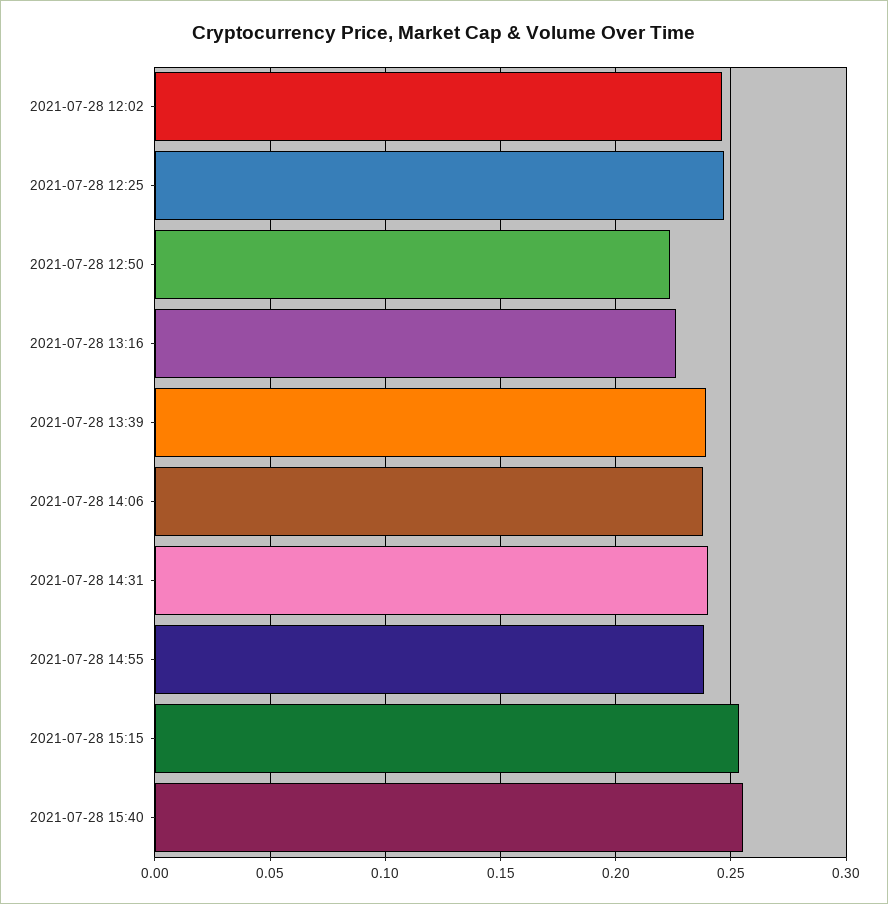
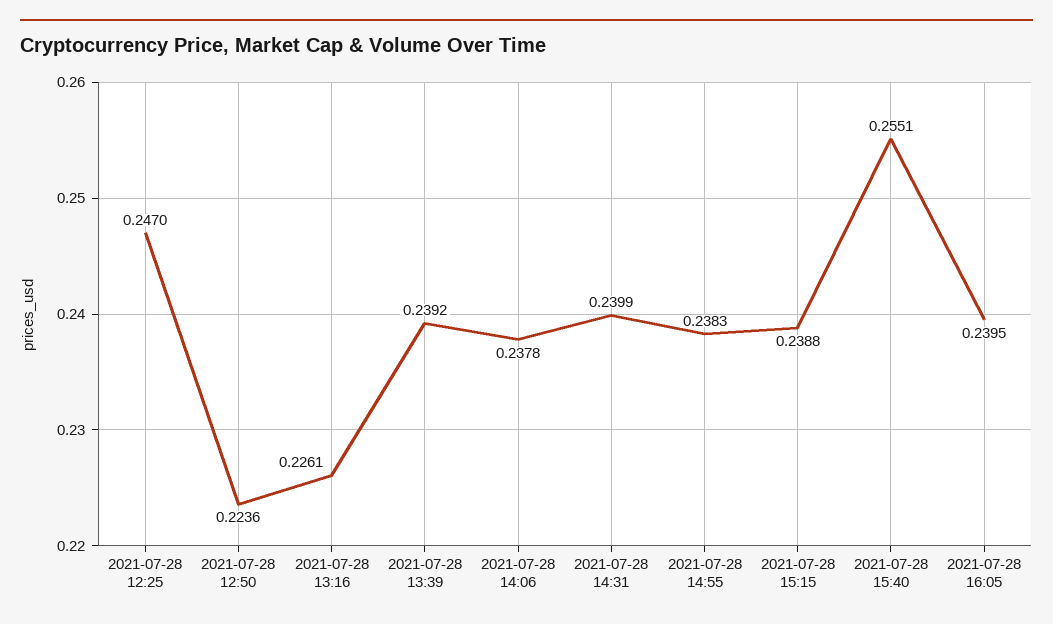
2021-07-28 12:02: 0.245 -> none
2021-07-28 15:15: 0.255 -> 0.2388
2021-07-28 16:05: none -> 0.2395

